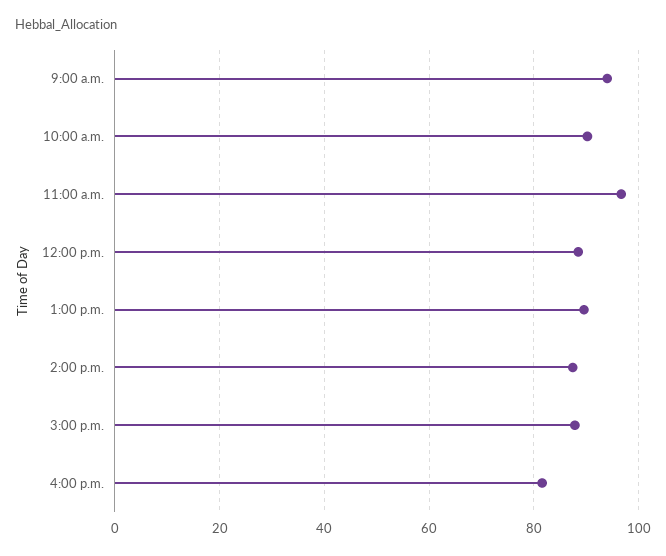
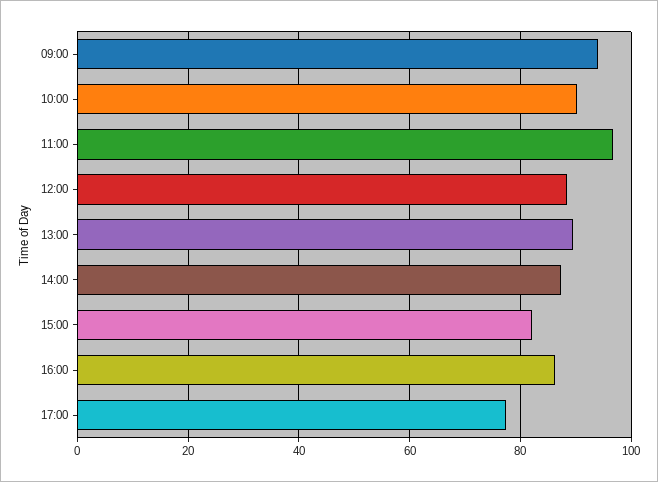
3:00 p.m.: 88 -> 82
4:00 p.m.: 82 -> 86
17:00: none -> 78

